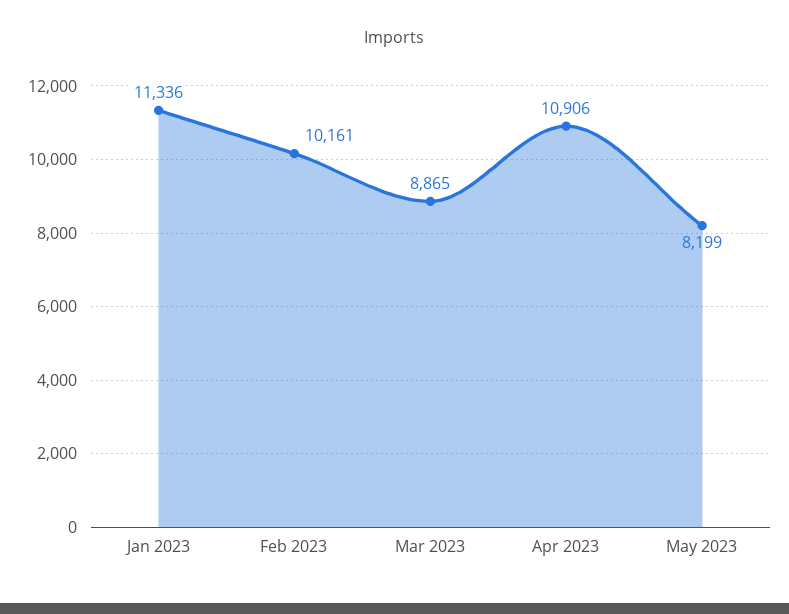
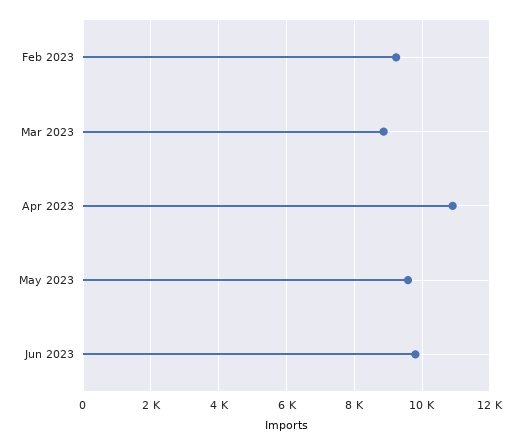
Jan 2023: 11336 -> none
Feb 2023: 10161 -> 9200
May 2023: 8199 -> 9600
Jun 2023: none -> 9800

